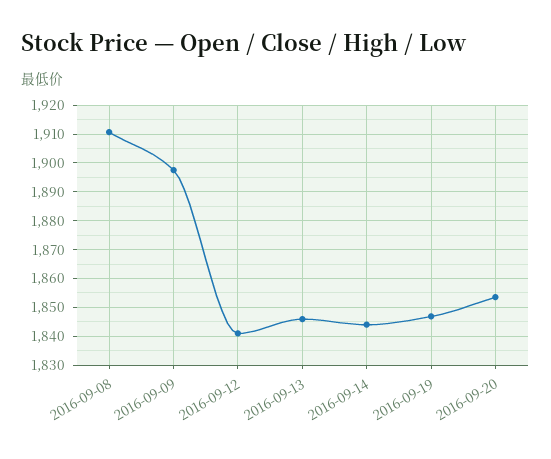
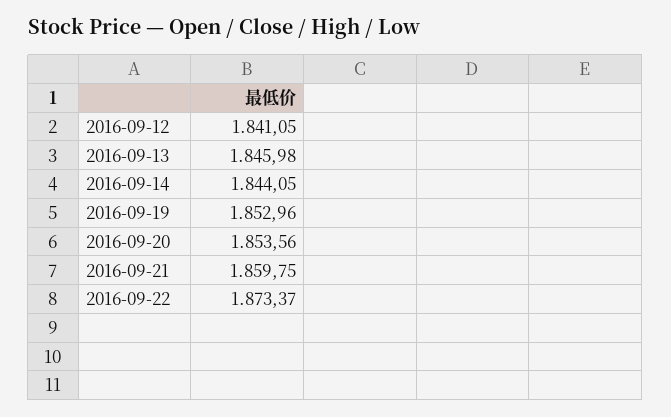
2016-09-08: 1910 -> none
2016-09-09: 1897.5 -> none
2016-09-19: 1847.5 -> 1852.96
2016-09-21: none -> 1859.75
2016-09-22: none -> 1873.37

